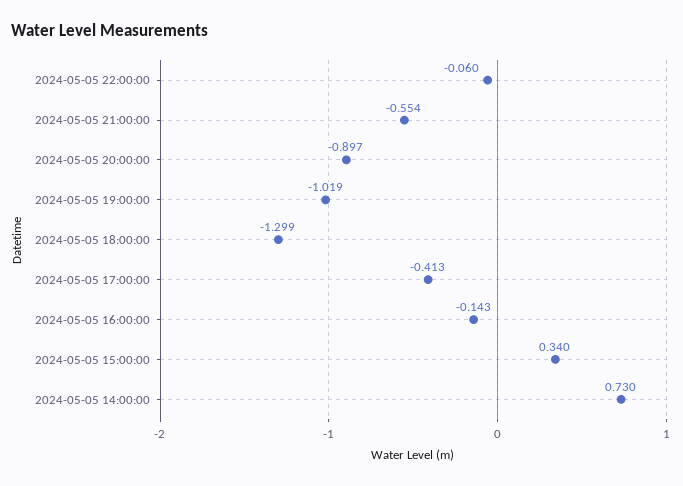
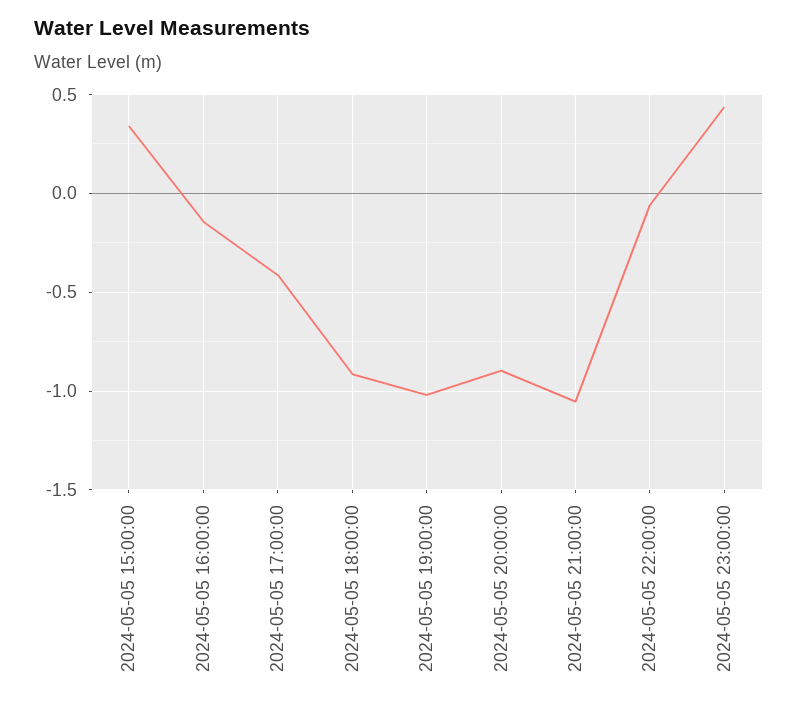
2024-05-05 21:00:00: -0.554 -> -1.05
2024-05-05 18:00:00: -1.299 -> -0.9
2024-05-05 14:00:00: 0.73 -> none
2024-05-05 23:00:00: none -> 0.45

